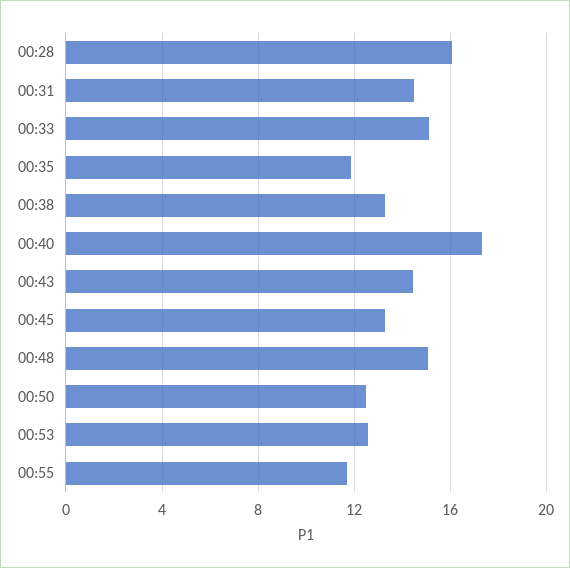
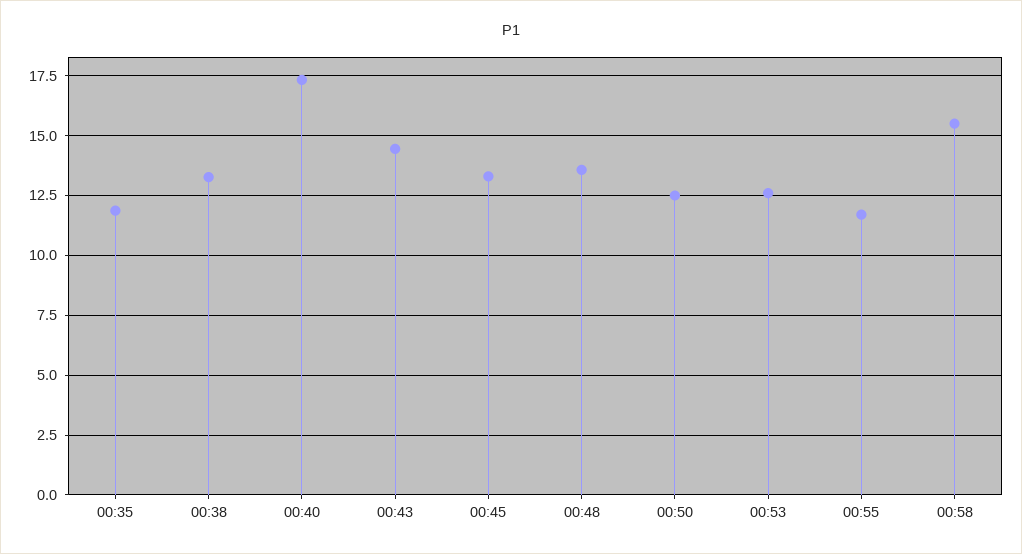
00:28: 16 -> none
00:31: 14.5 -> none
00:33: 15 -> none
00:48: 15 -> 13.5
00:58: none -> 15.5

